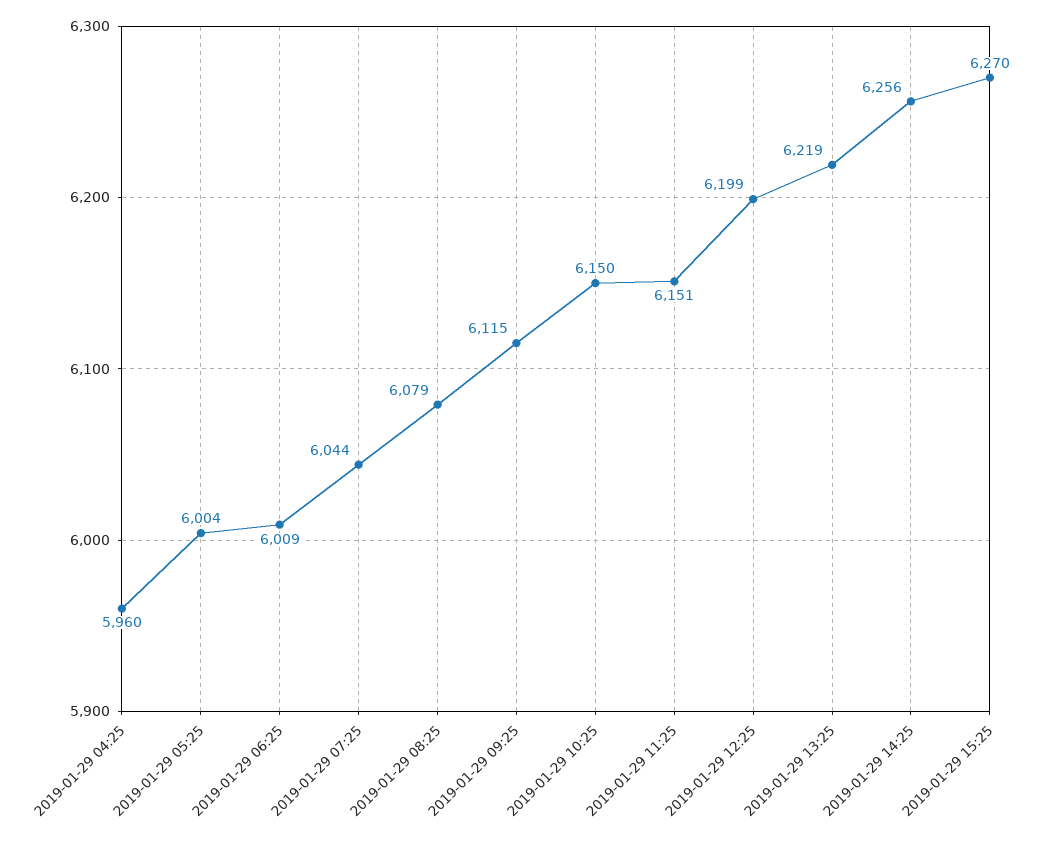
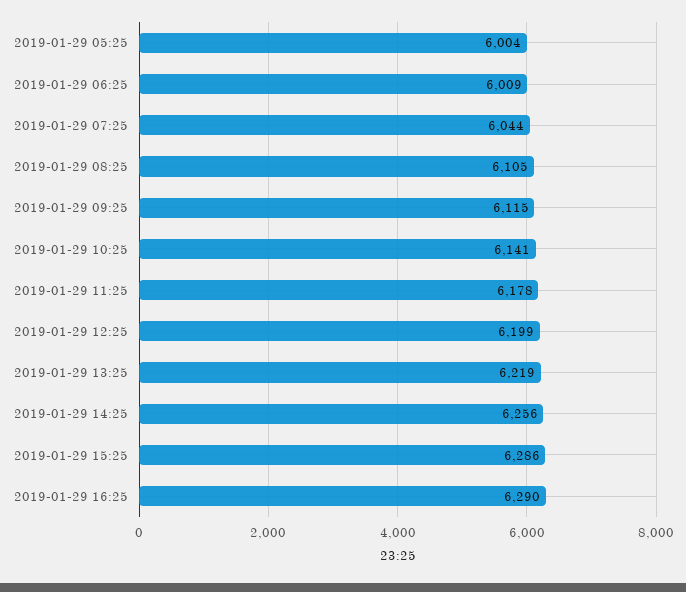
2019-01-29 04:25: 5960 -> none
2019-01-29 08:25: 6079 -> 6105
2019-01-29 10:25: 6150 -> 6141
2019-01-29 11:25: 6151 -> 6178
2019-01-29 15:25: 6270 -> 6286
2019-01-29 16:25: none -> 6290

